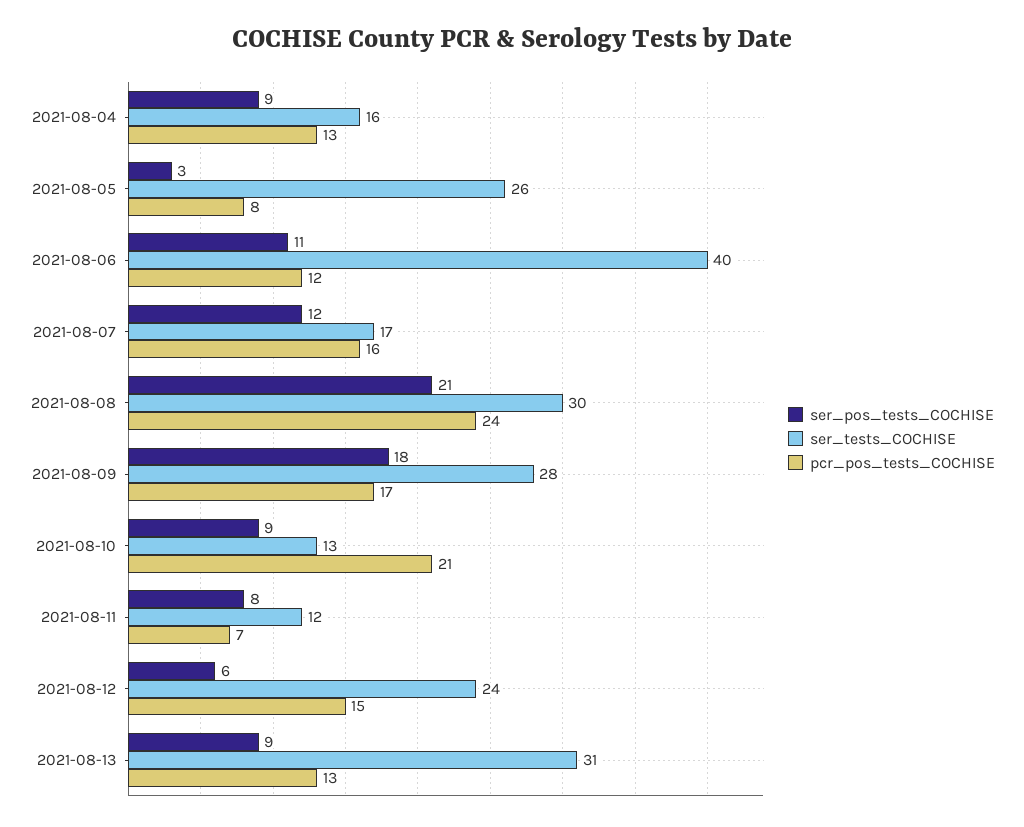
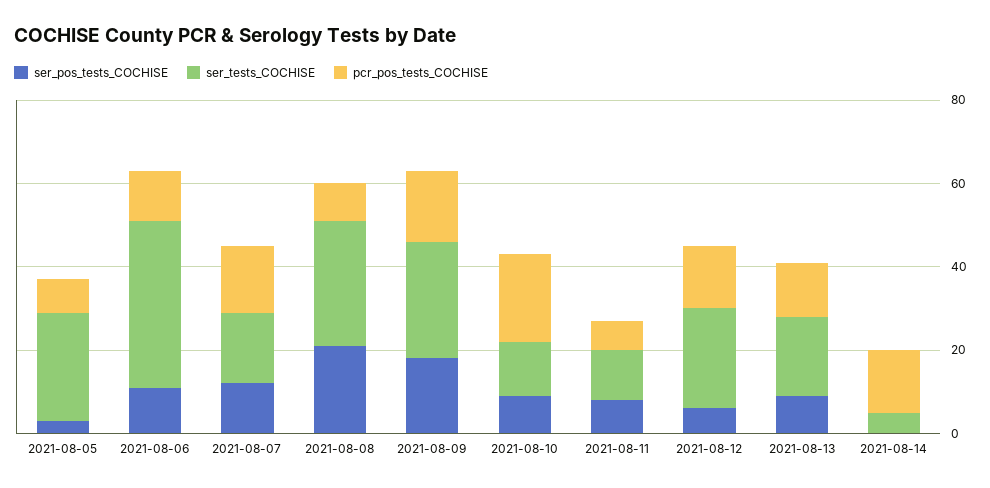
ser_pos_tests_COCHISE, 2021-08-04: 9 -> none
ser_tests_COCHISE, 2021-08-04: 16 -> none
pcr_pos_tests_COCHISE, 2021-08-04: 13 -> none
pcr_pos_tests_COCHISE, 2021-08-08: 24 -> 10
ser_tests_COCHISE, 2021-08-13: 31 -> 20
ser_pos_tests_COCHISE, 2021-08-14: none -> 0
ser_tests_COCHISE, 2021-08-14: none -> 5
pcr_pos_tests_COCHISE, 2021-08-14: none -> 15

